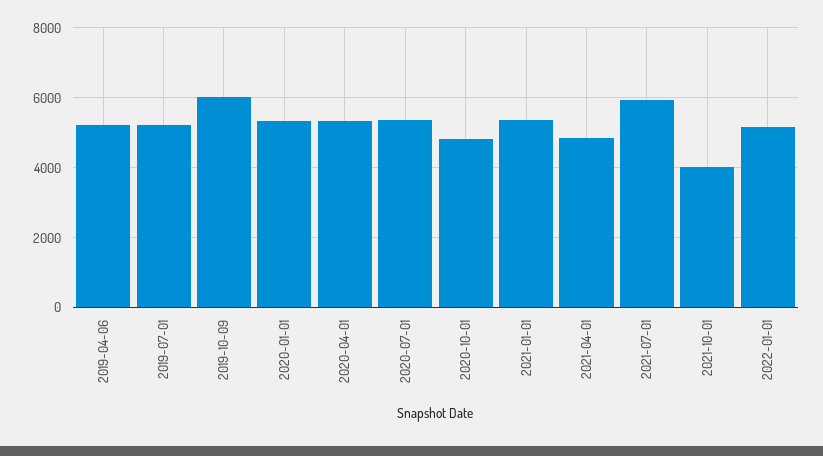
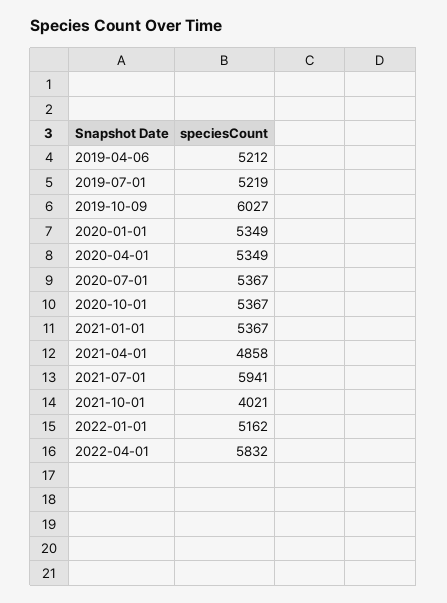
2020-10-01: 4800 -> 5367
2022-04-01: none -> 5832

